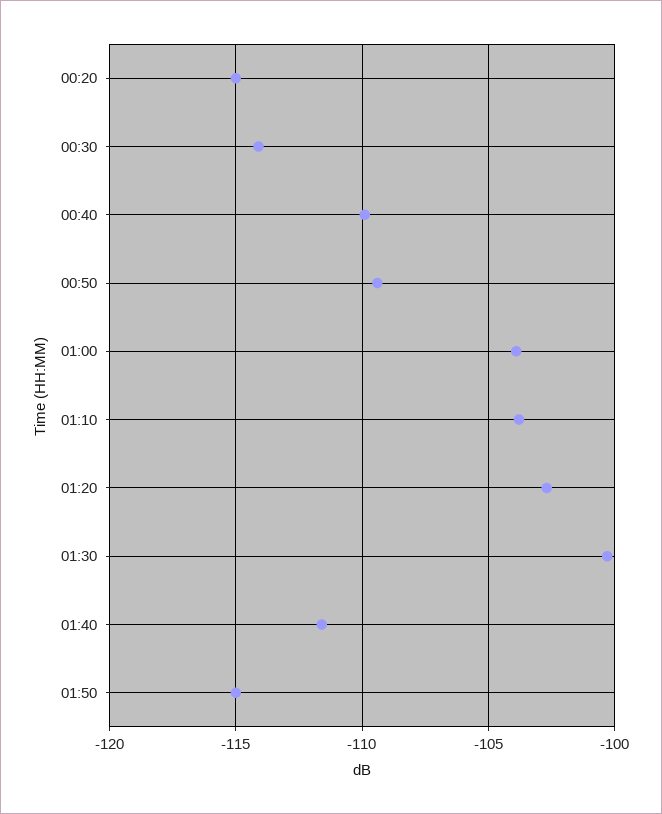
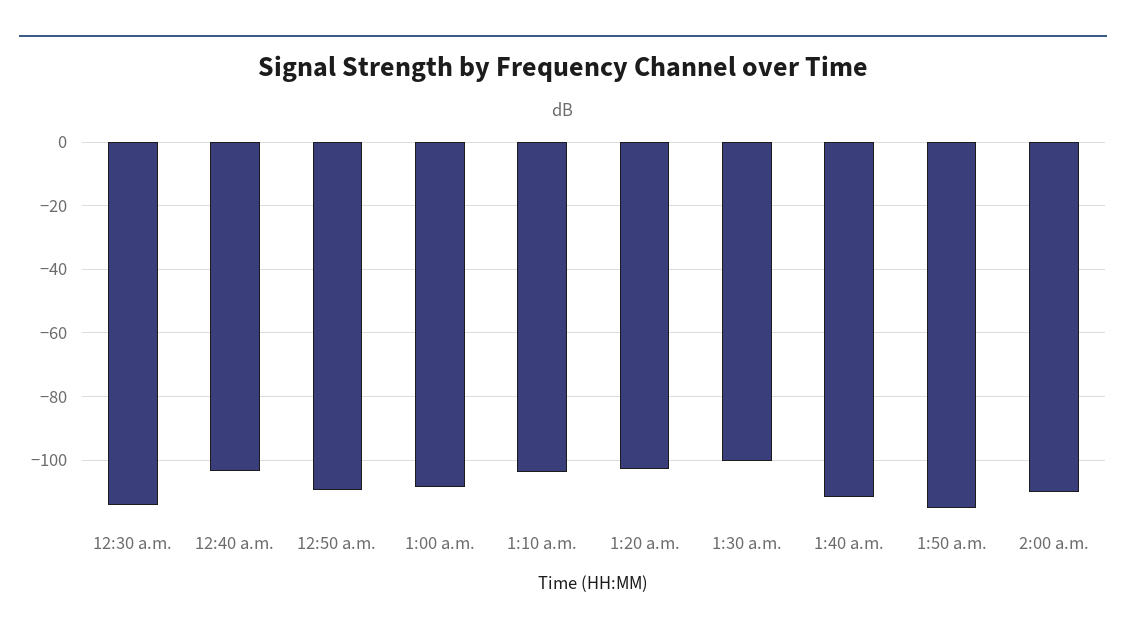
00:20: -115 -> none
00:40: -110 -> -104
01:00: -104 -> -108
2:00 a.m.: none -> -110

